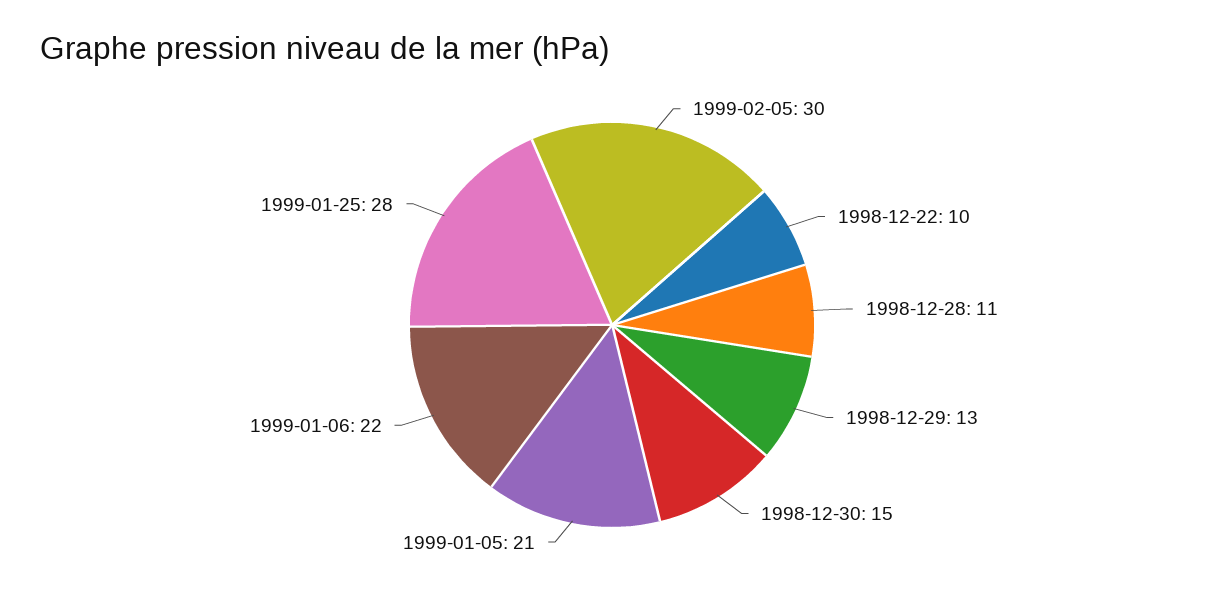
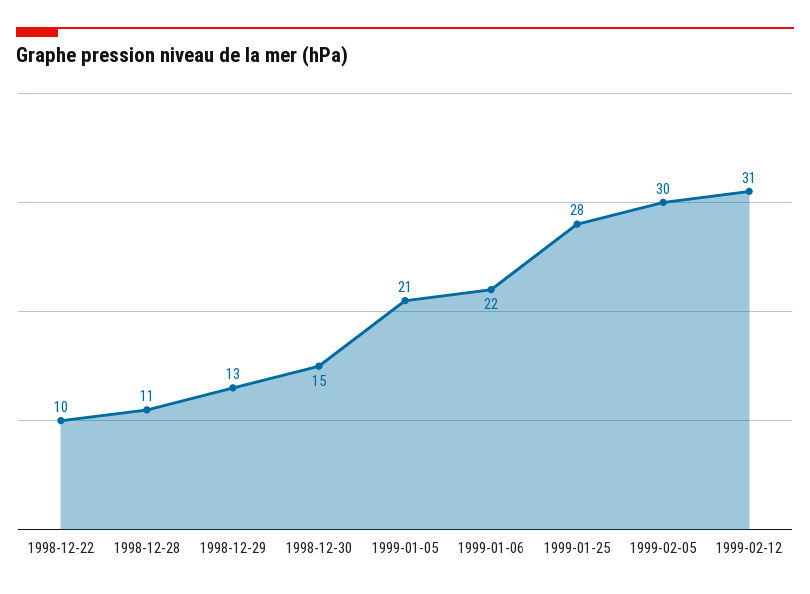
1999-02-12: none -> 31

